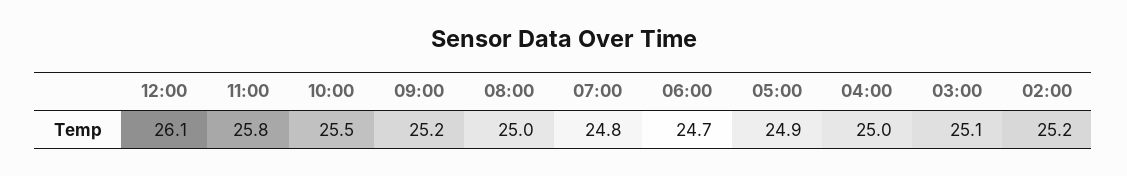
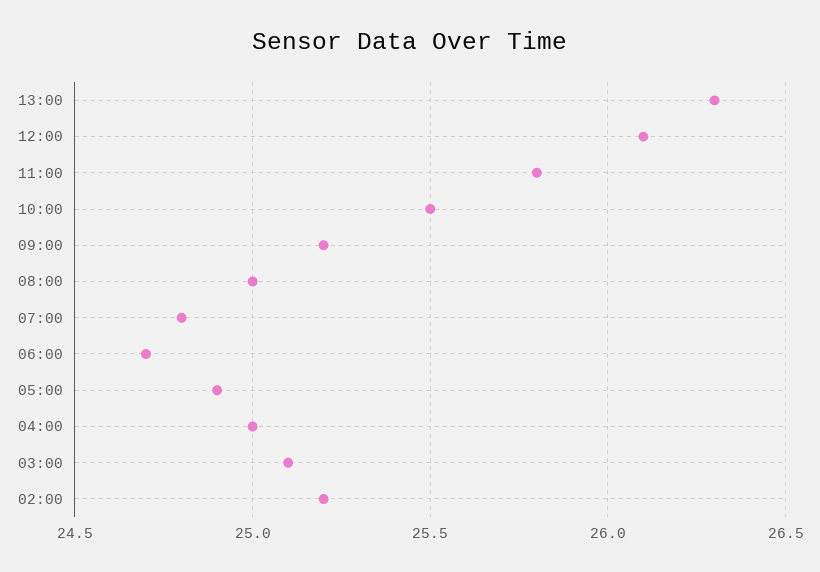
13:00: none -> 26.3

